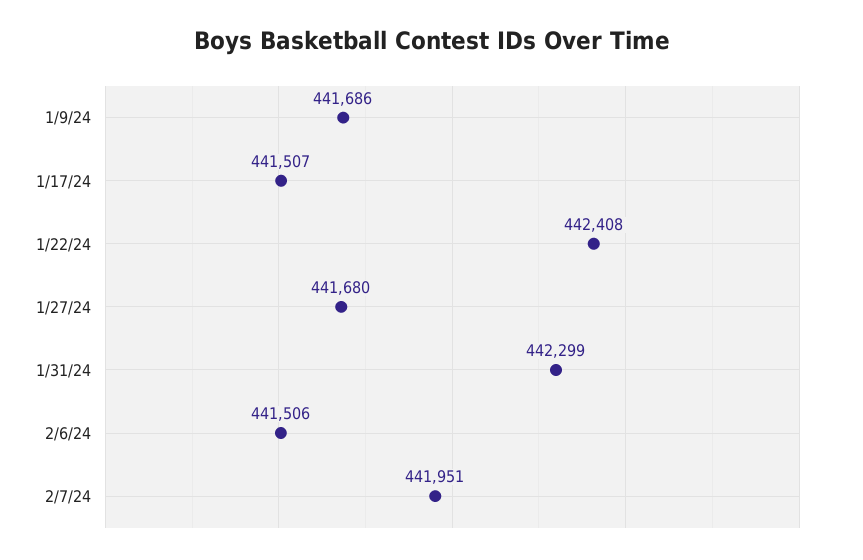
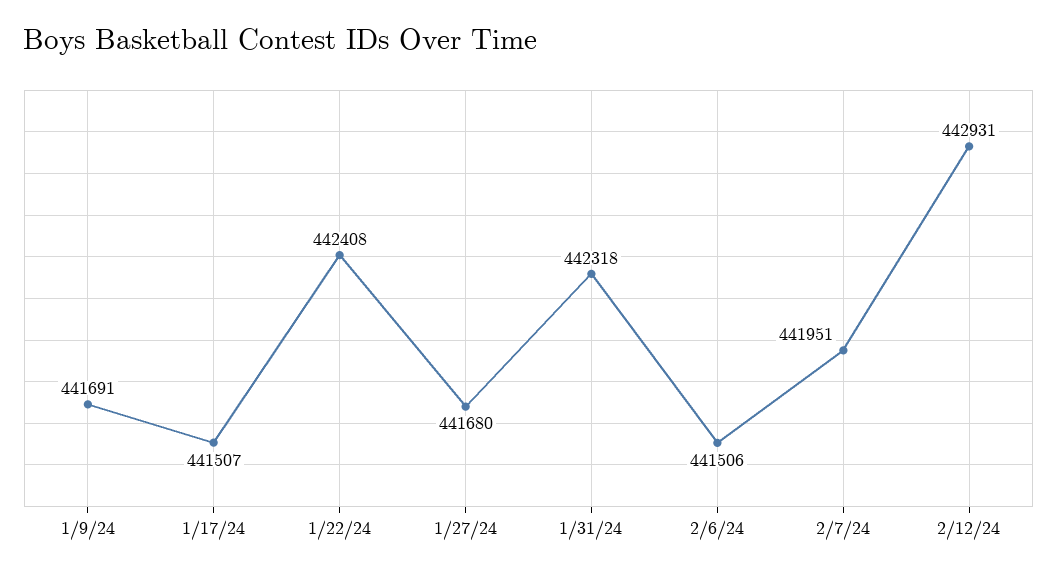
1/9/24: 441686 -> 441691
1/31/24: 442299 -> 442318
2/12/24: none -> 442931

